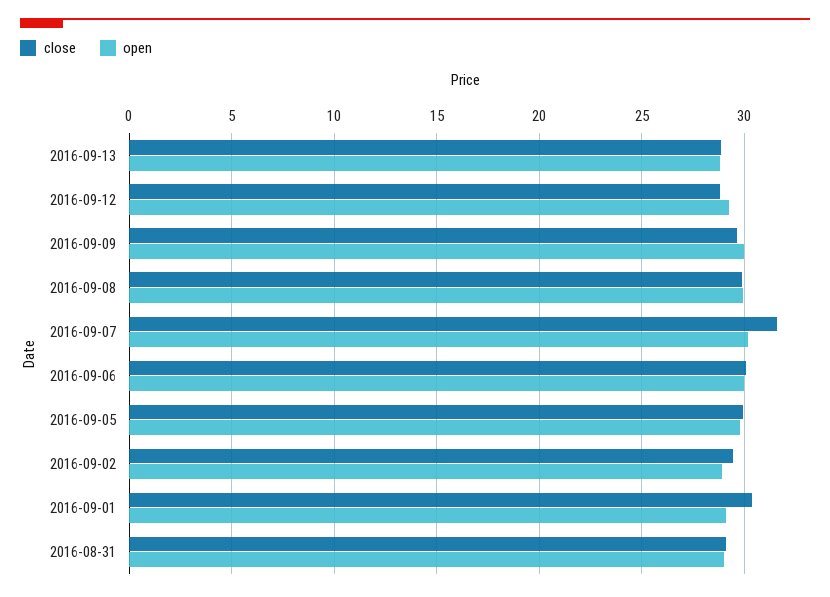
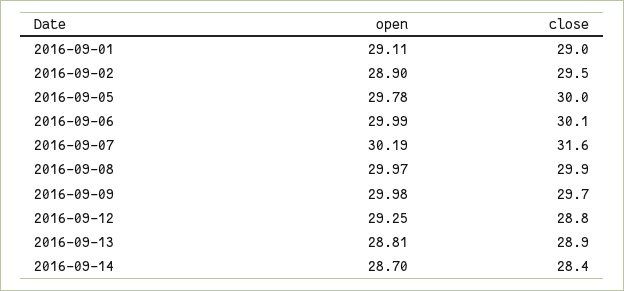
close, 2016-09-01: 30.5 -> 29
close, 2016-08-31: 29 -> none
open, 2016-08-31: 29 -> none
open, 2016-09-14: none -> 28.7
close, 2016-09-14: none -> 28.4

